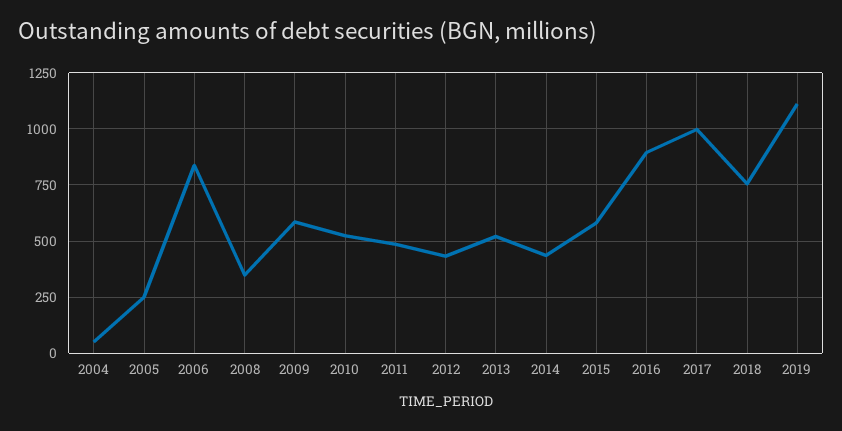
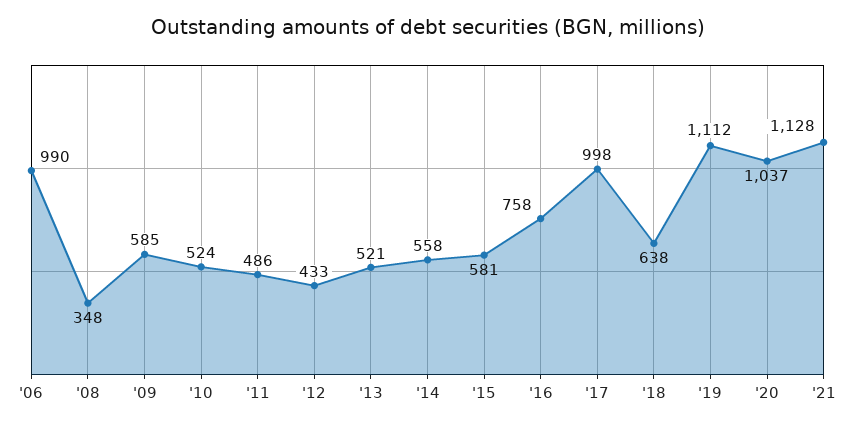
2004: 50 -> none
2005: 250 -> none
2006: 850 -> 990
2014: 450 -> 558
2016: 900 -> 758
2018: 750 -> 638
'20: none -> 1037
'21: none -> 1128

